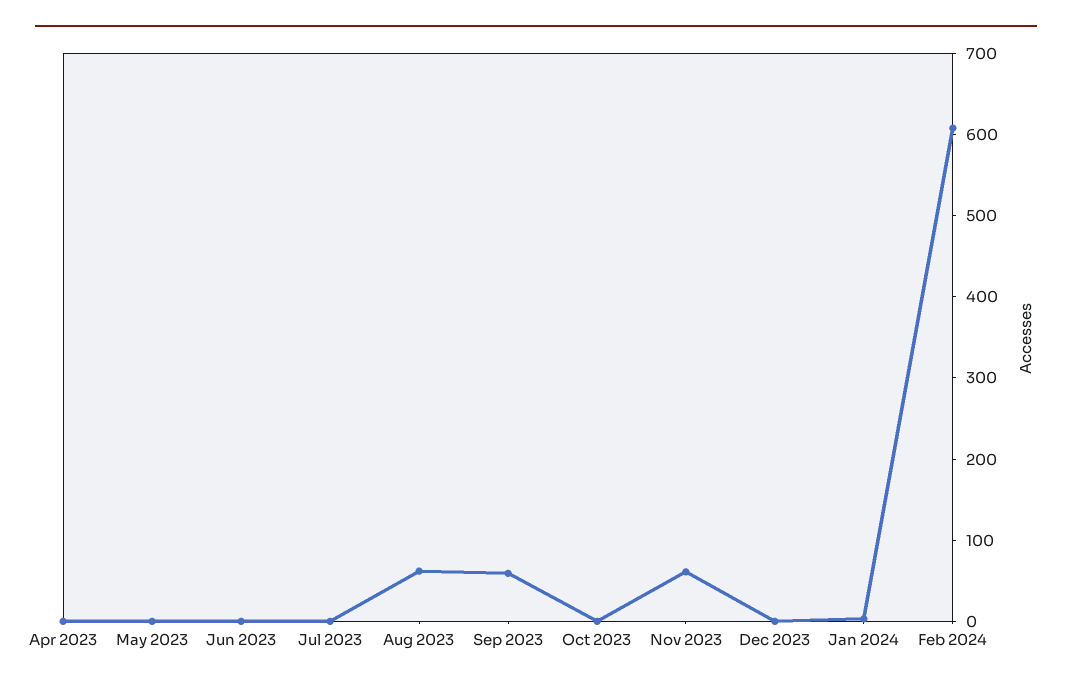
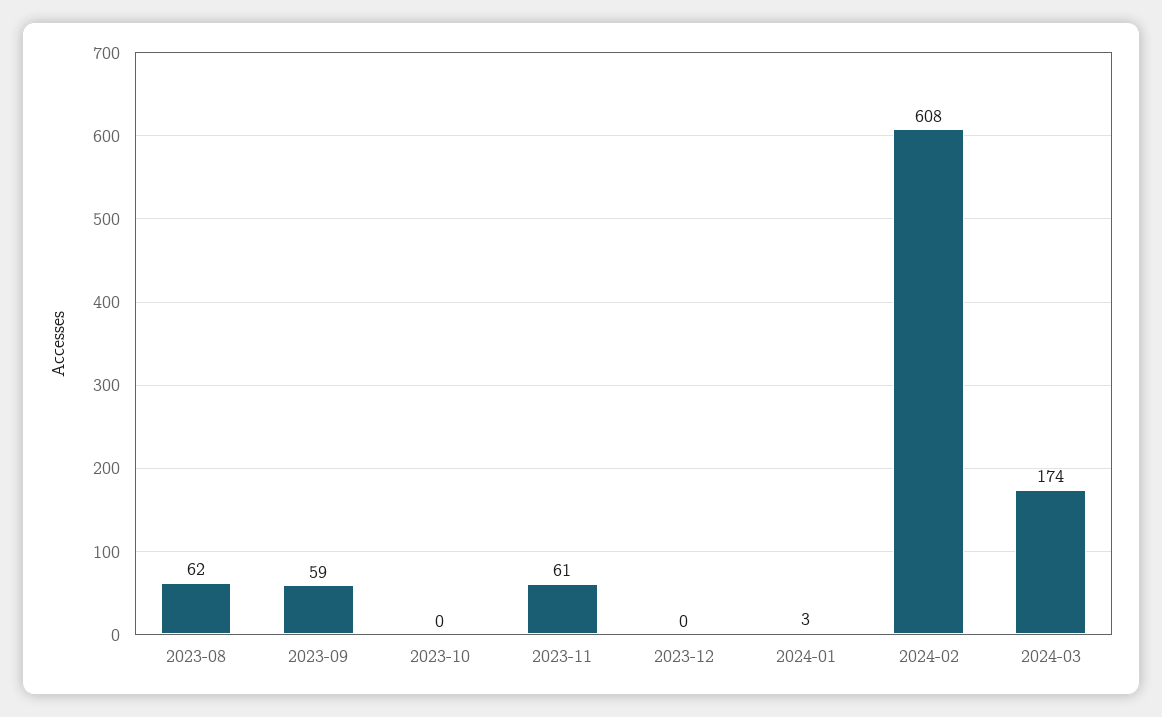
Apr 2023: 0 -> none
May 2023: 0 -> none
Jun 2023: 0 -> none
Jul 2023: 0 -> none
2024-03: none -> 174

